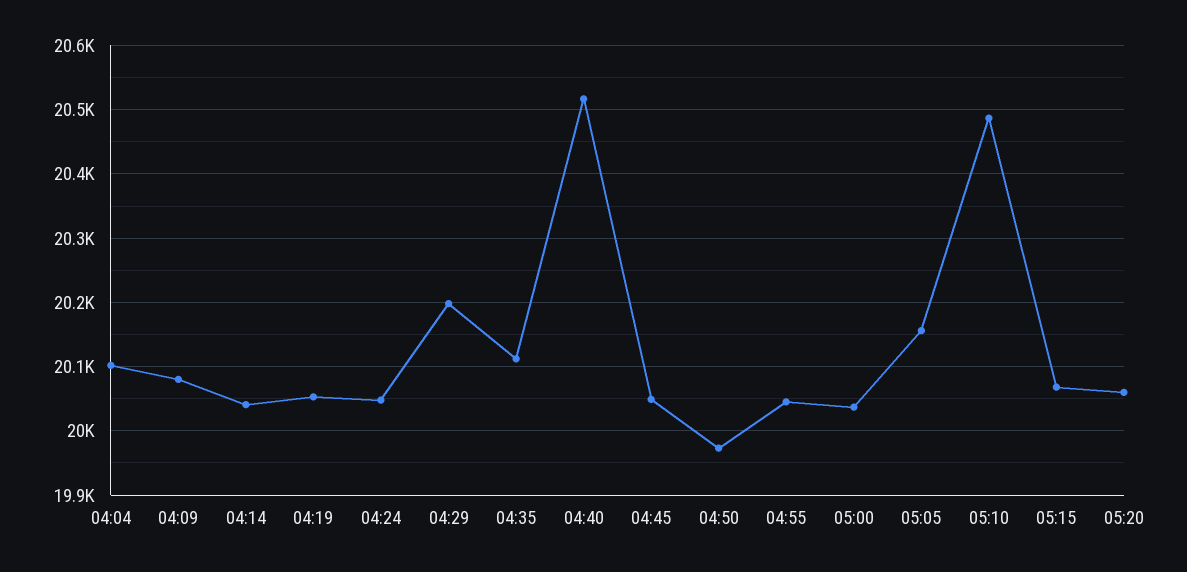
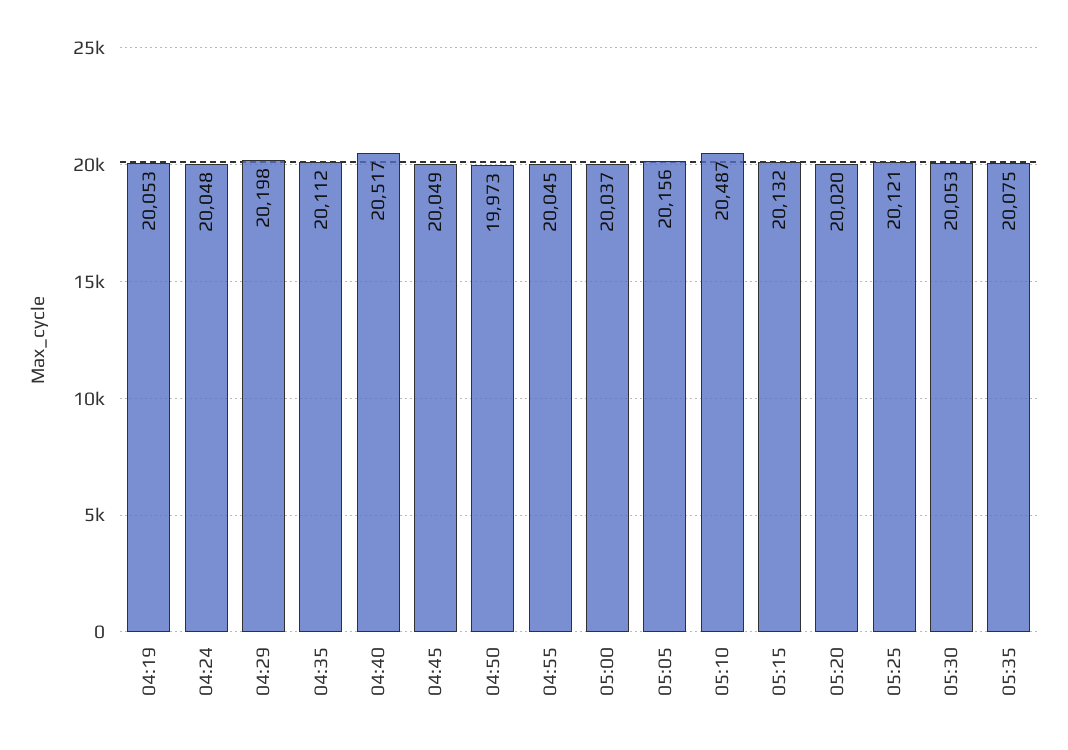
04:04: 20100 -> none
04:09: 20080 -> none
04:14: 20040 -> none
05:15: 20070 -> 20132
05:20: 20060 -> 20020
05:25: none -> 20121
05:30: none -> 20053
05:35: none -> 20075

